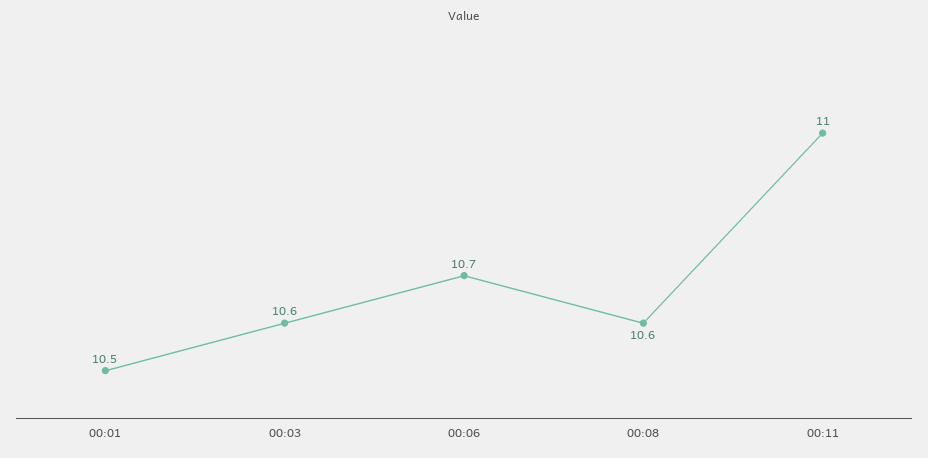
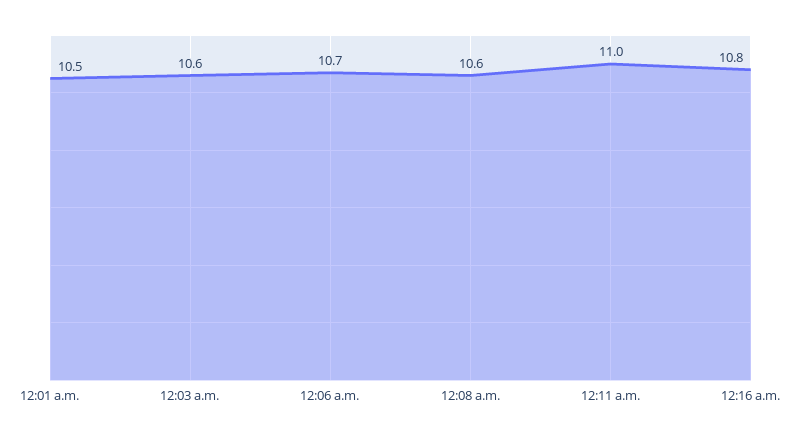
12:16 a.m.: none -> 10.8

